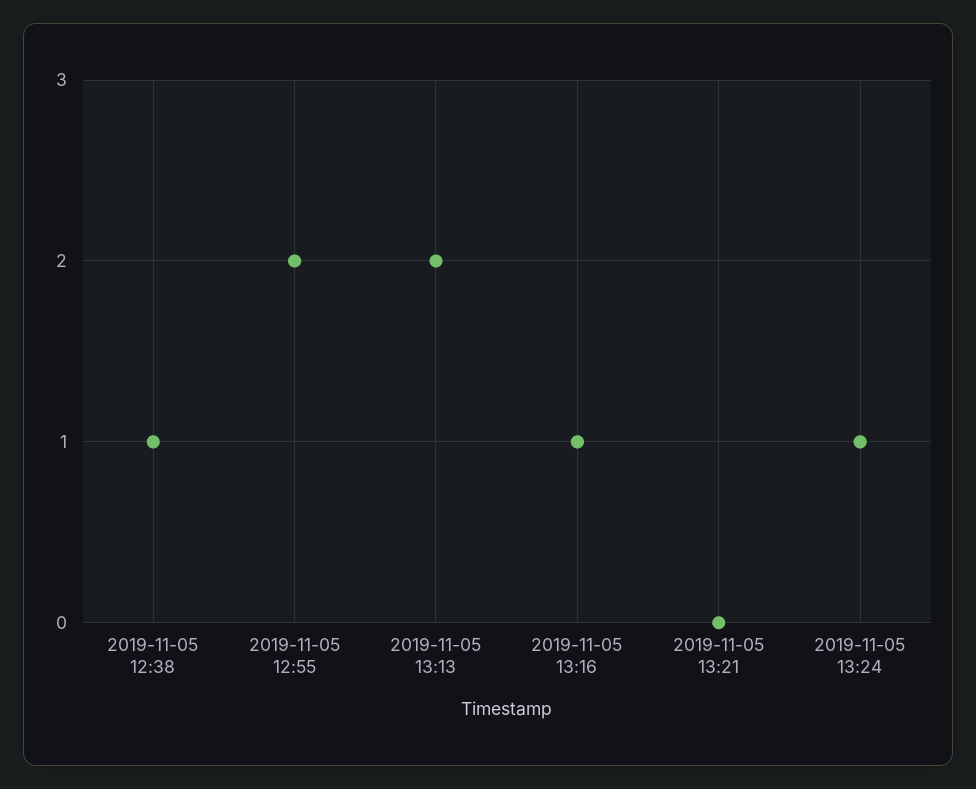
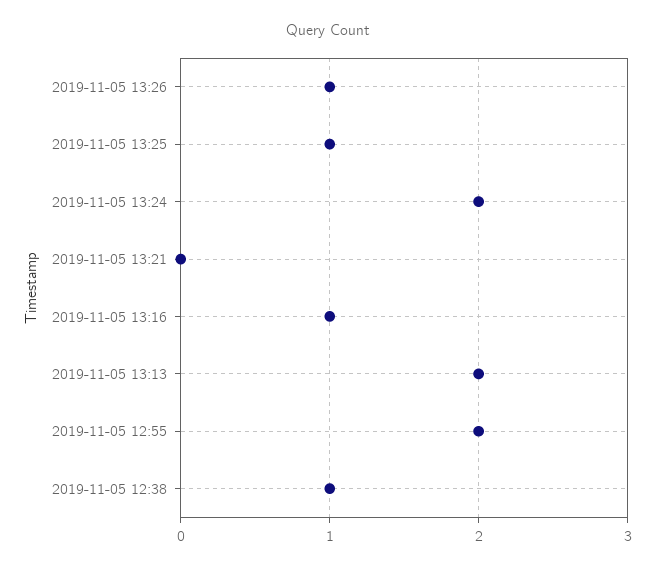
2019-11-05 13:24: 1 -> 2
2019-11-05 13:26: none -> 1
2019-11-05 13:25: none -> 1

